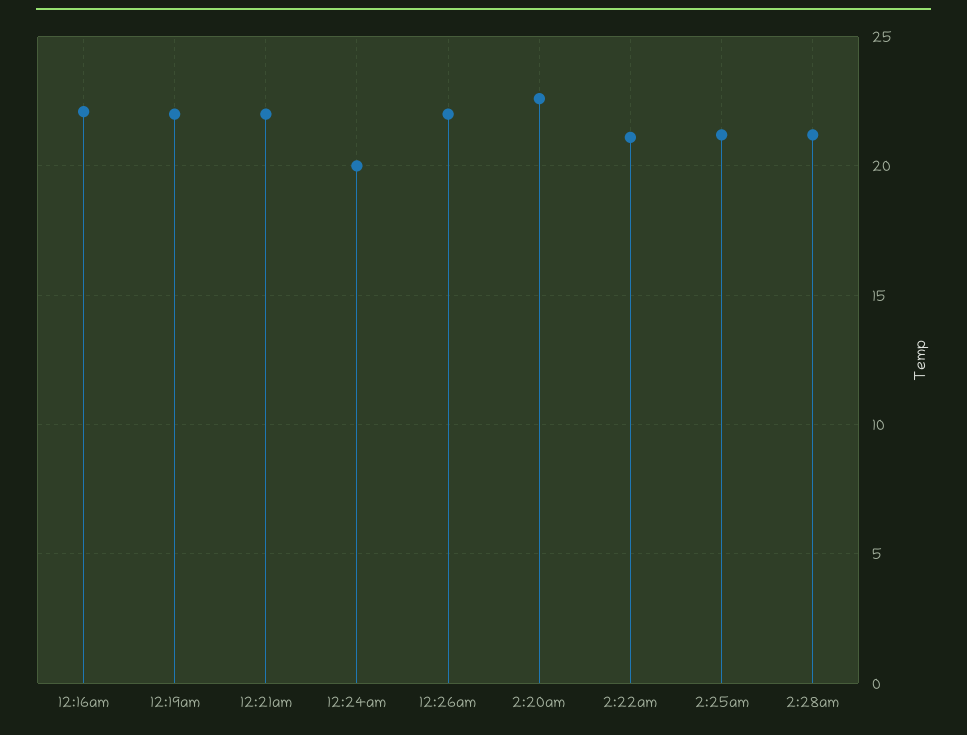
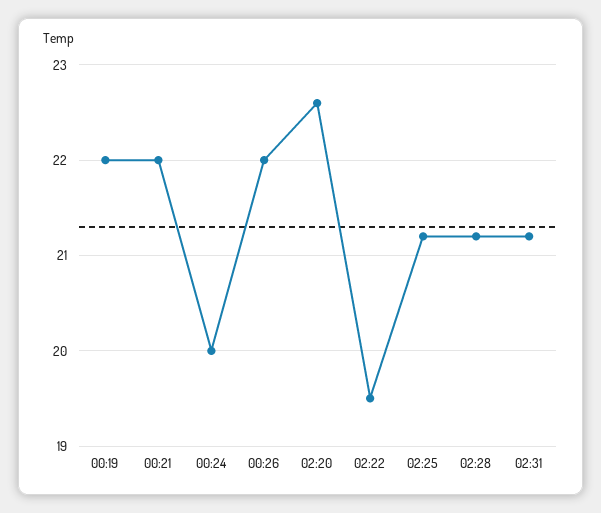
12:16am: 22 -> none
2:22am: 21 -> 19.5
02:31: none -> 21.2

